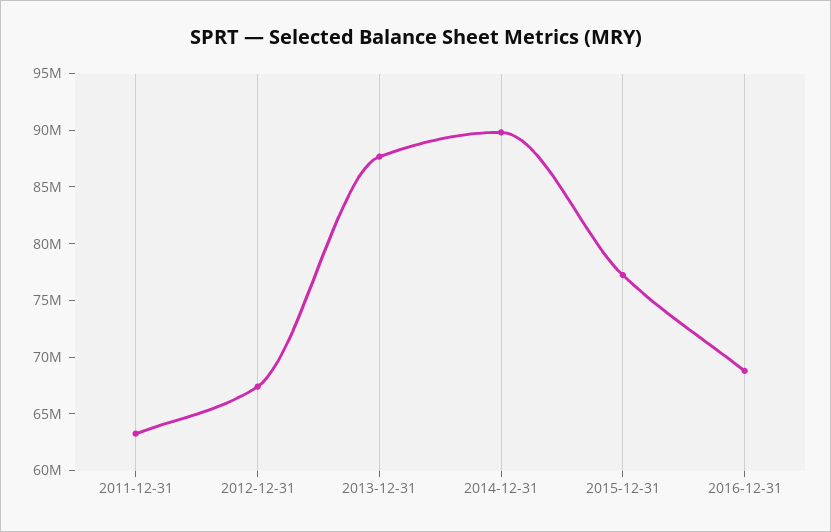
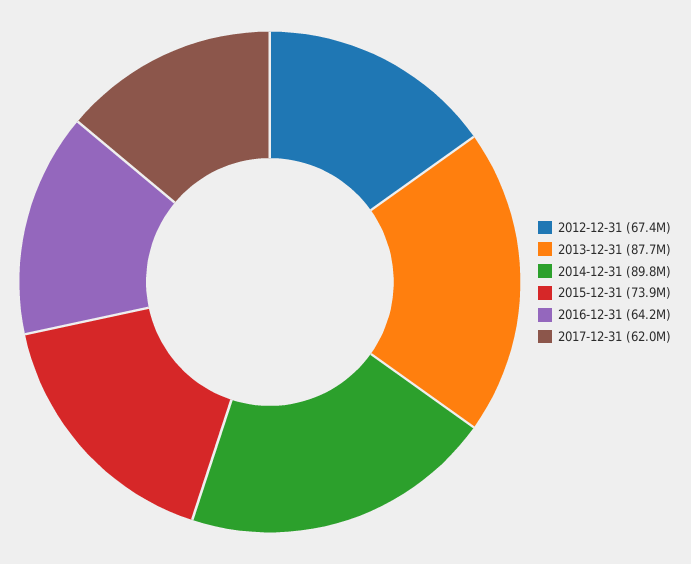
2011-12-31: 63000000 -> none
2015-12-31: 77000000 -> 73900000
2016-12-31: 69000000 -> 64200000
2017-12-31: none -> 62000000

